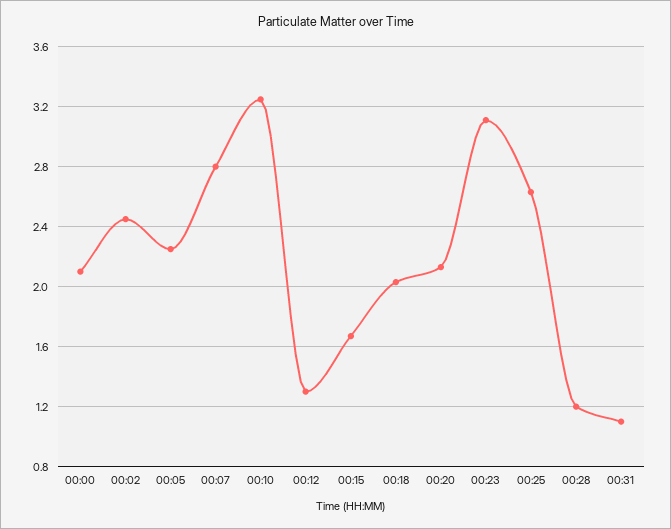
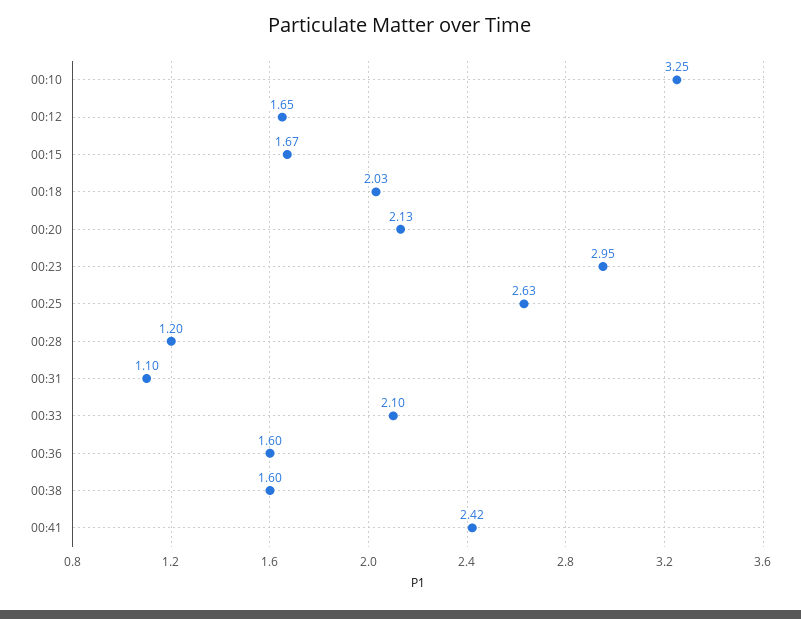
00:00: 2.1 -> none
00:02: 2.45 -> none
00:05: 2.25 -> none
00:07: 2.8 -> none
00:12: 1.3 -> 1.65
00:23: 3.1 -> 2.95
00:33: none -> 2.1
00:36: none -> 1.6
00:38: none -> 1.6
00:41: none -> 2.42

